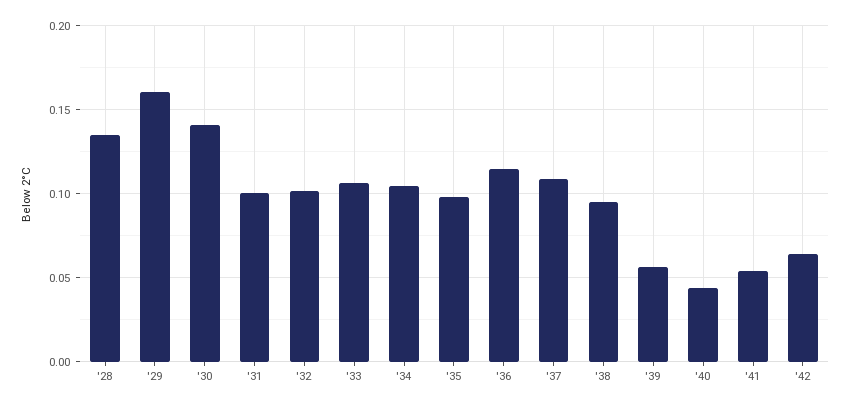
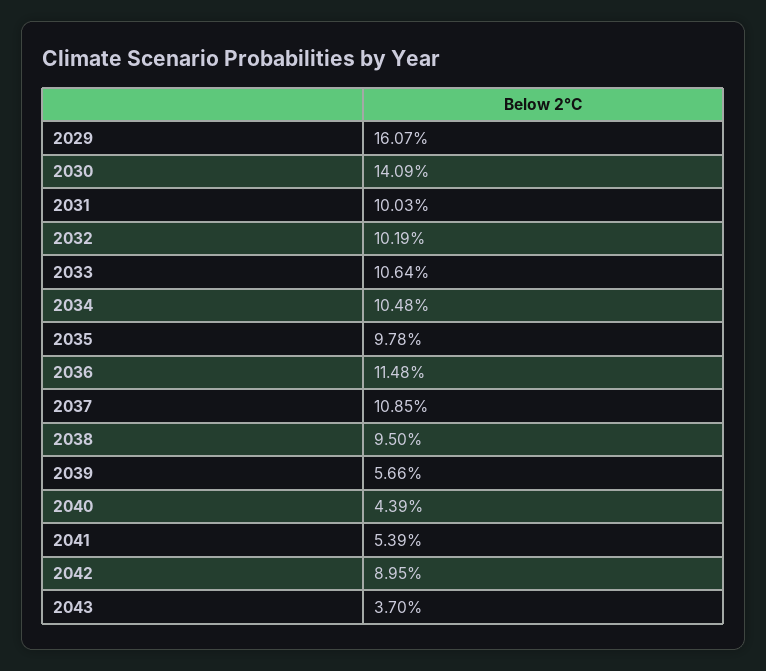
'28: 0.135 -> none
'42: 0.065 -> 0.0895
2043: none -> 0.037

